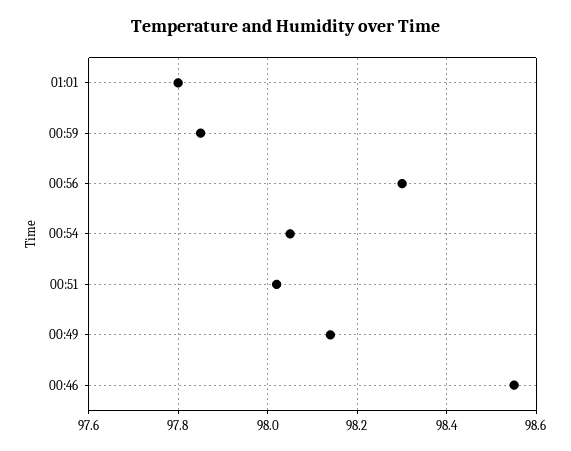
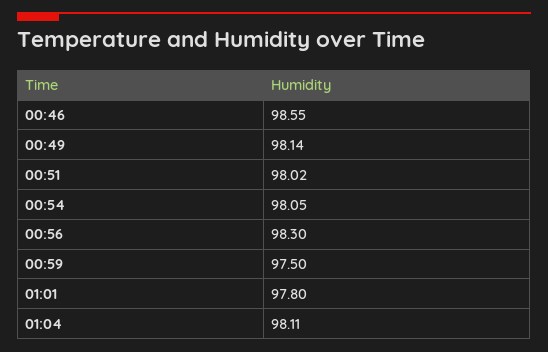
00:59: 97.85 -> 97.5
01:04: none -> 98.11

